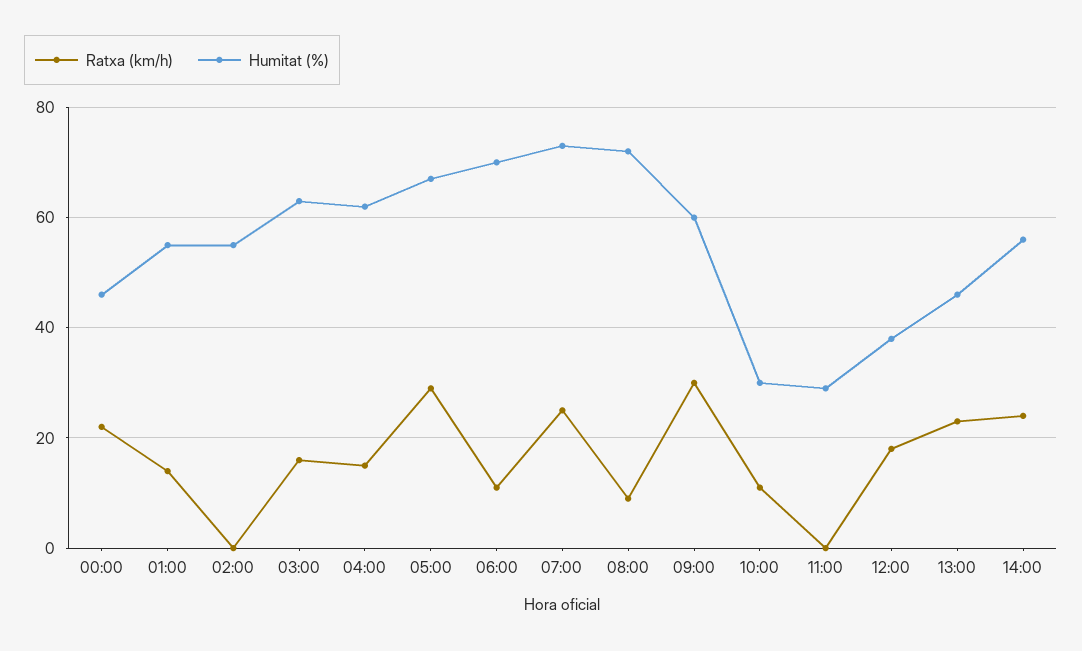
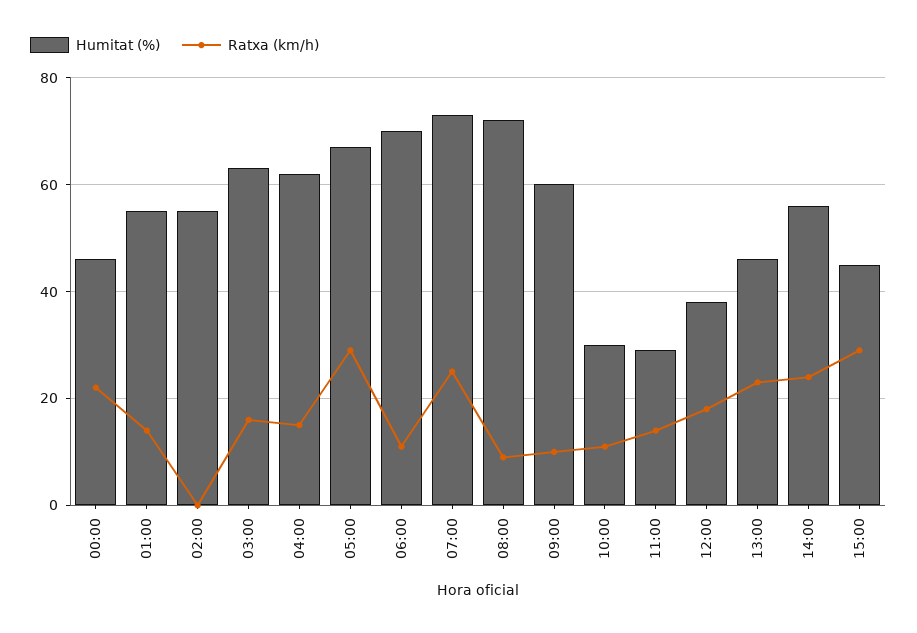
Ratxa (km/h), 09:00: 30 -> 10
Ratxa (km/h), 11:00: 0 -> 15
Humitat (%), 15:00: none -> 45
Ratxa (km/h), 15:00: none -> 30

